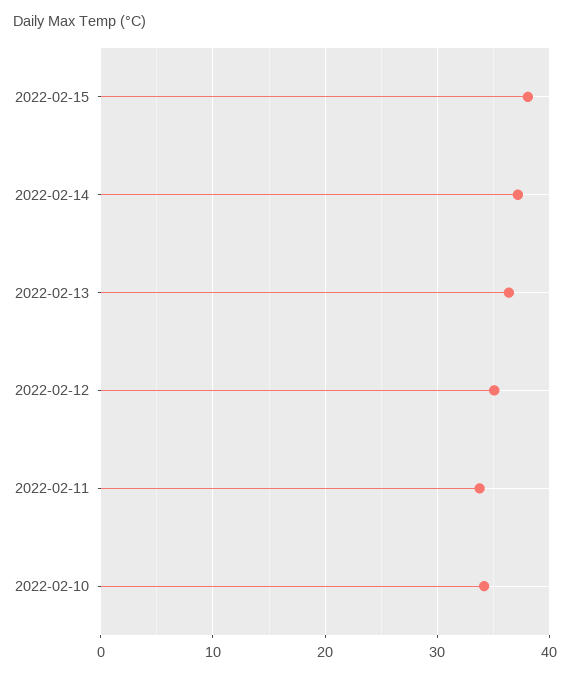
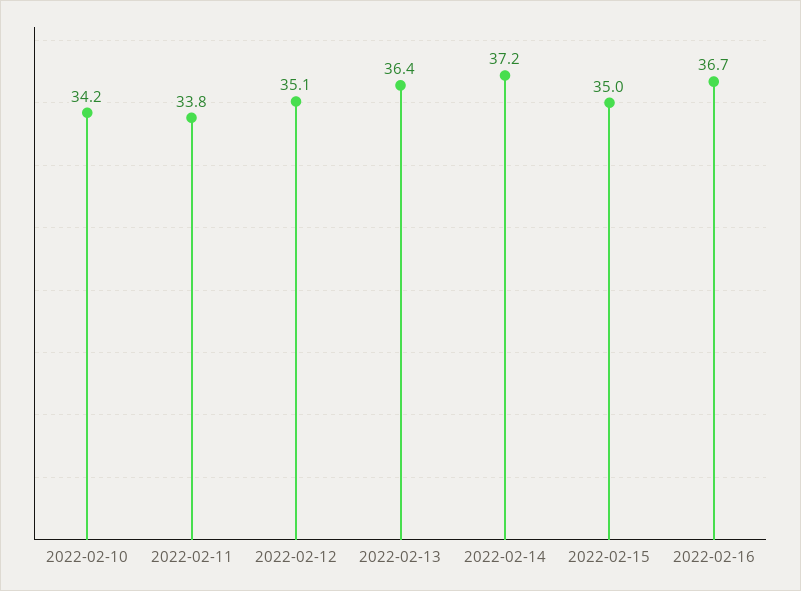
2022-02-15: 38 -> 35
2022-02-16: none -> 36.7

